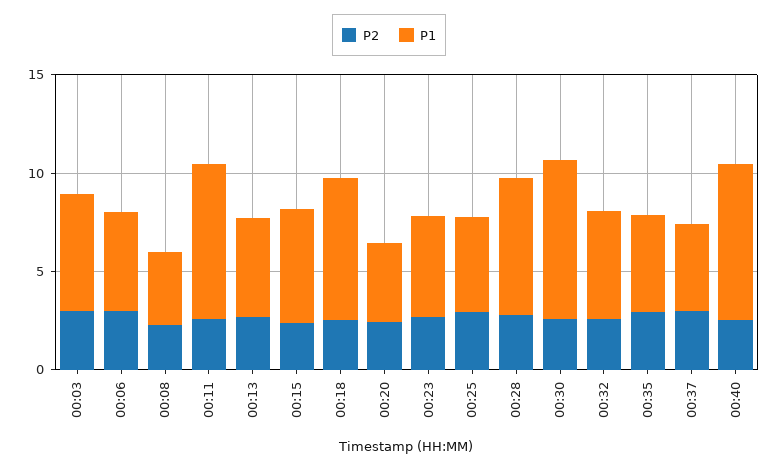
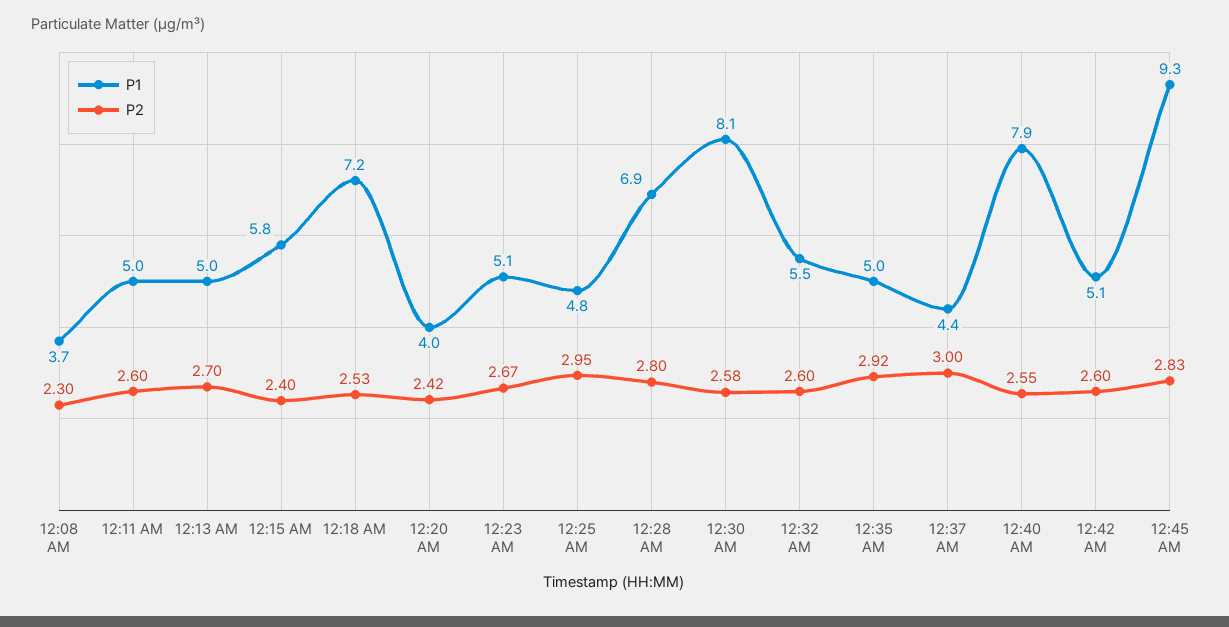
P2, 00:03: 3 -> none
P1, 00:03: 6 -> none
P2, 00:06: 3 -> none
P1, 00:06: 5 -> none
P1, 00:11: 8 -> 5
P1, 12:42 AM: none -> 5.1
P2, 12:42 AM: none -> 2.6
P1, 12:45 AM: none -> 9.3
P2, 12:45 AM: none -> 2.83

